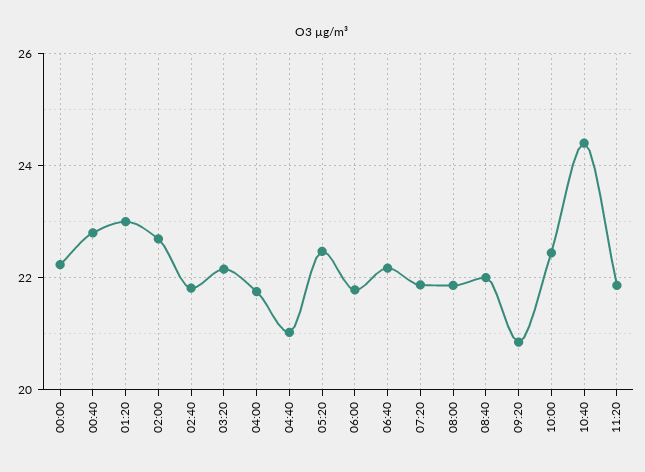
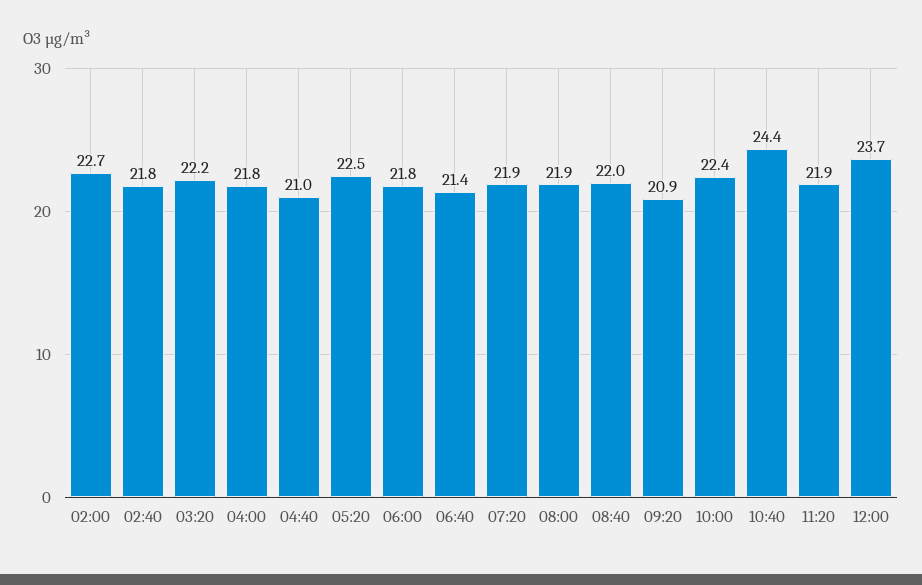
00:00: 22.2 -> none
00:40: 22.8 -> none
01:20: 23 -> none
06:40: 22.2 -> 21.4
12:00: none -> 23.7

